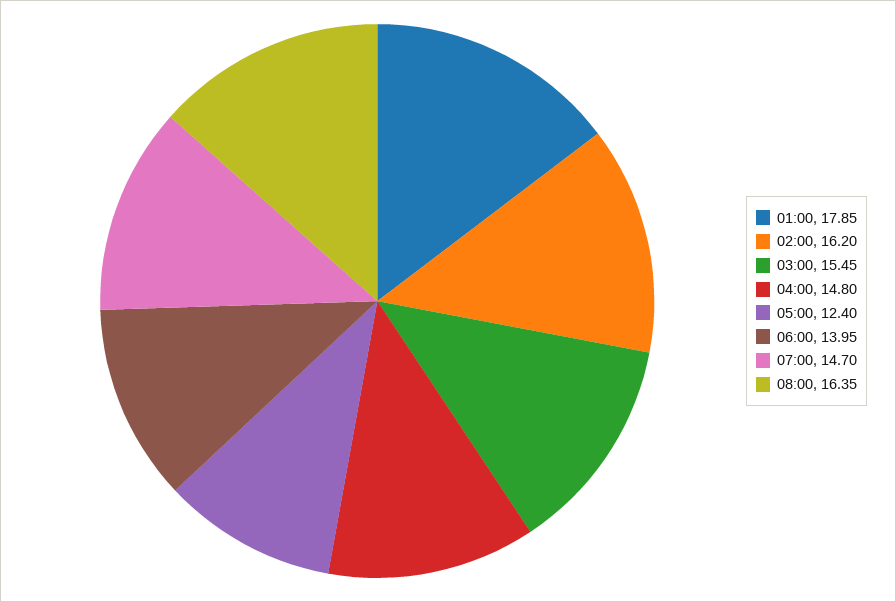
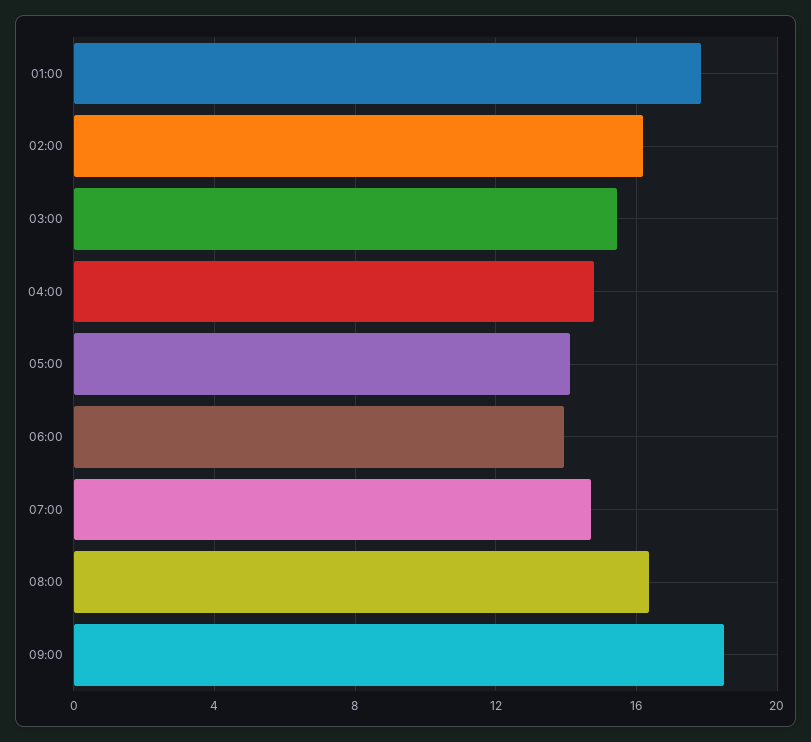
05:00: 12.4 -> 14
09:00: none -> 18.5

